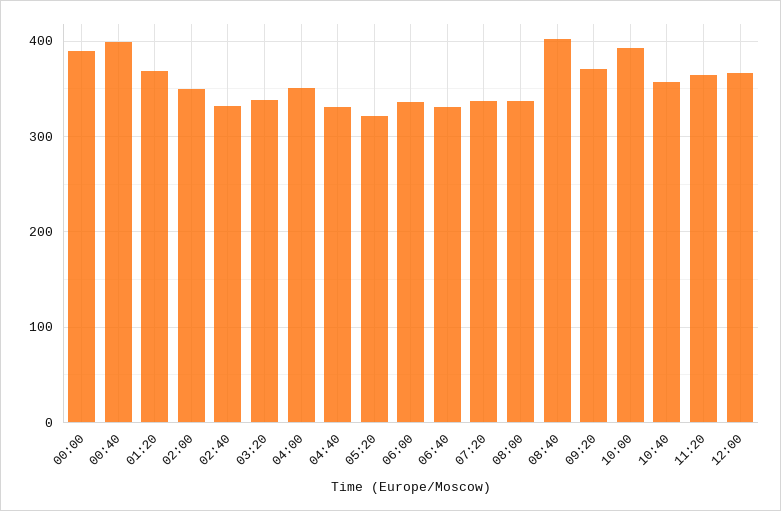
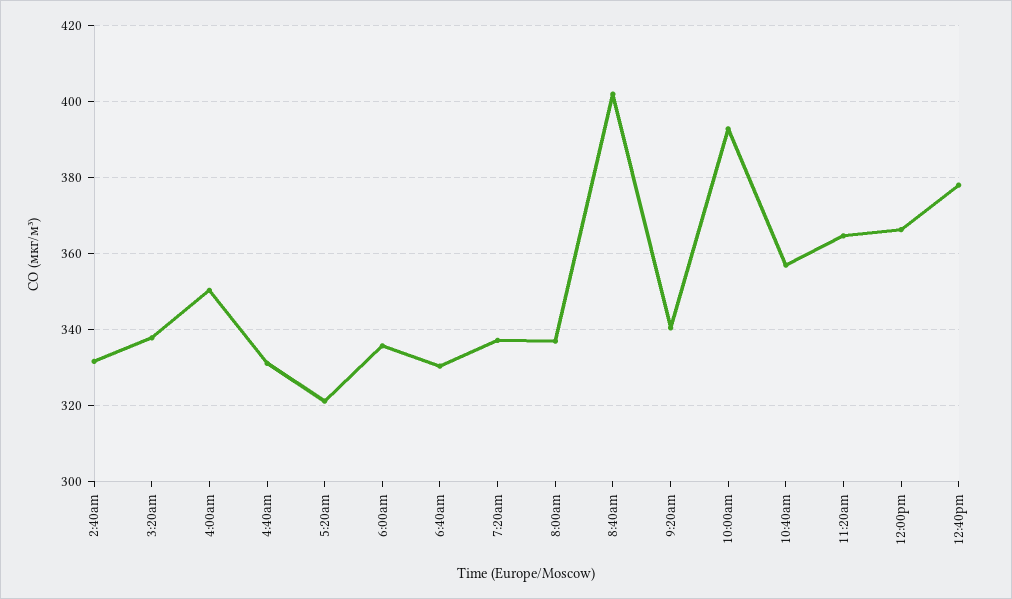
00:00: 390 -> none
00:40: 400 -> none
01:20: 370 -> none
02:00: 350 -> none
09:20: 370 -> 340
12:40pm: none -> 378

